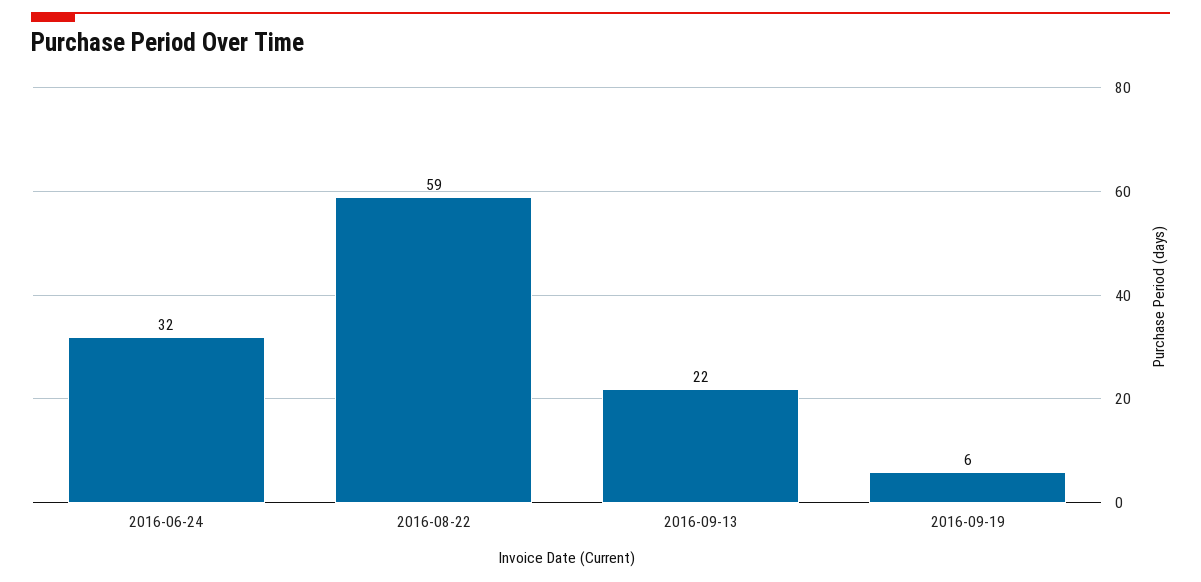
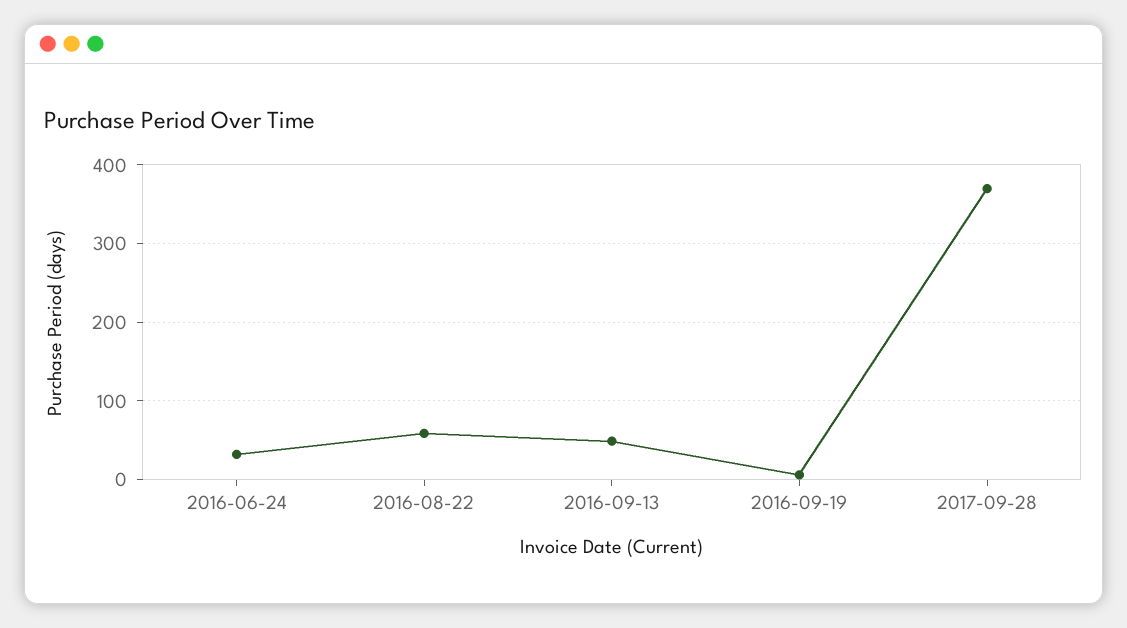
2016-09-13: 22 -> 50
2017-09-28: none -> 370

